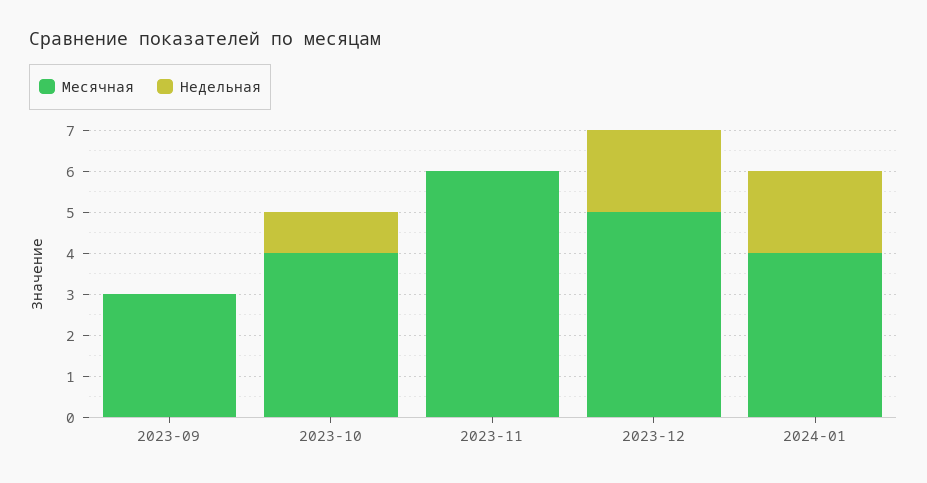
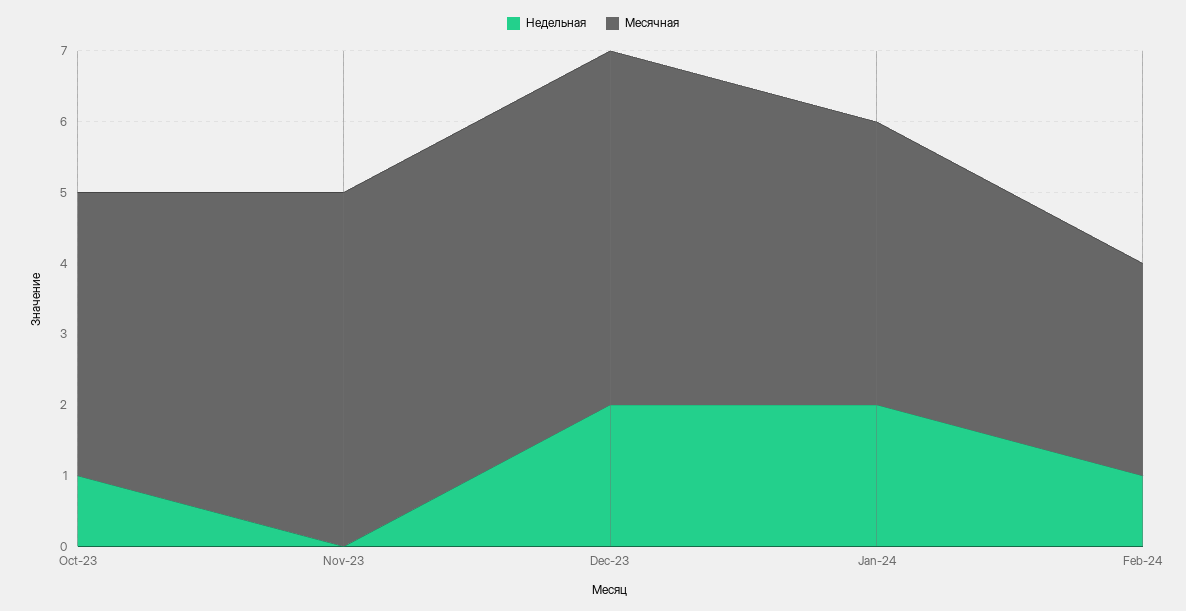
Месячная, 2023-09: 3 -> none
Недельная, 2023-09: 0 -> none
Месячная, 2023-11: 6 -> 5
Недельная, Feb-24: none -> 1
Месячная, Feb-24: none -> 3

